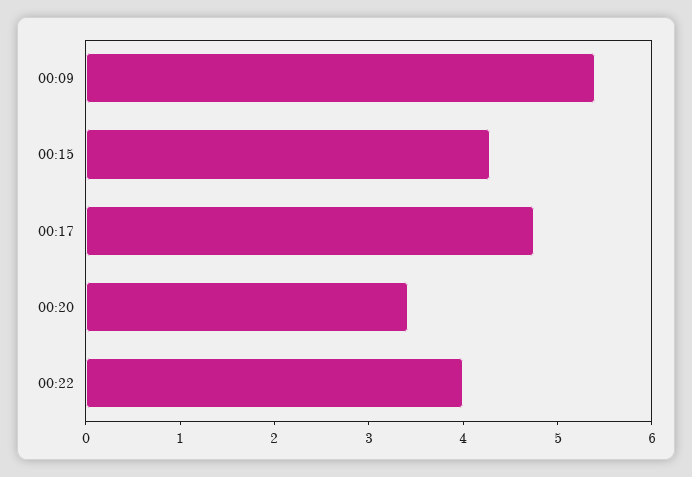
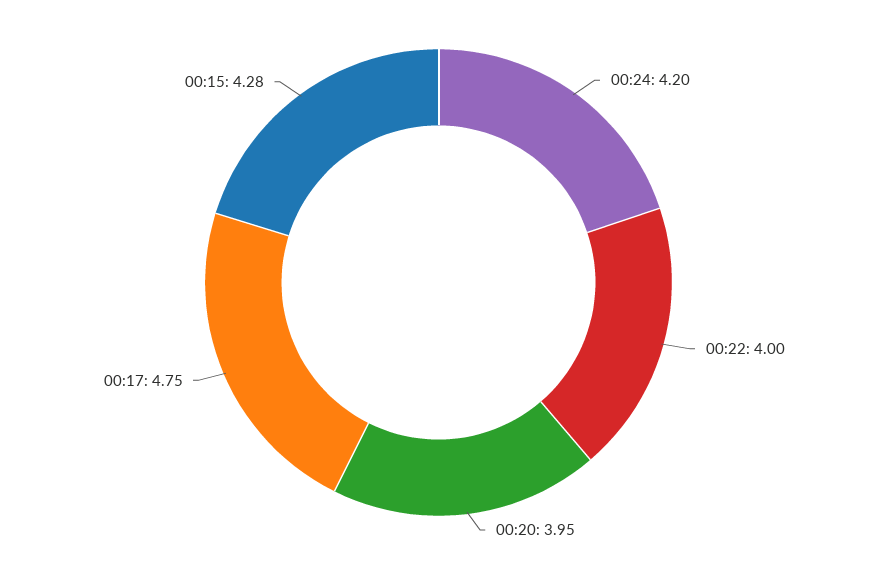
00:09: 5.4 -> none
00:20: 3.4 -> 3.95
00:24: none -> 4.2

